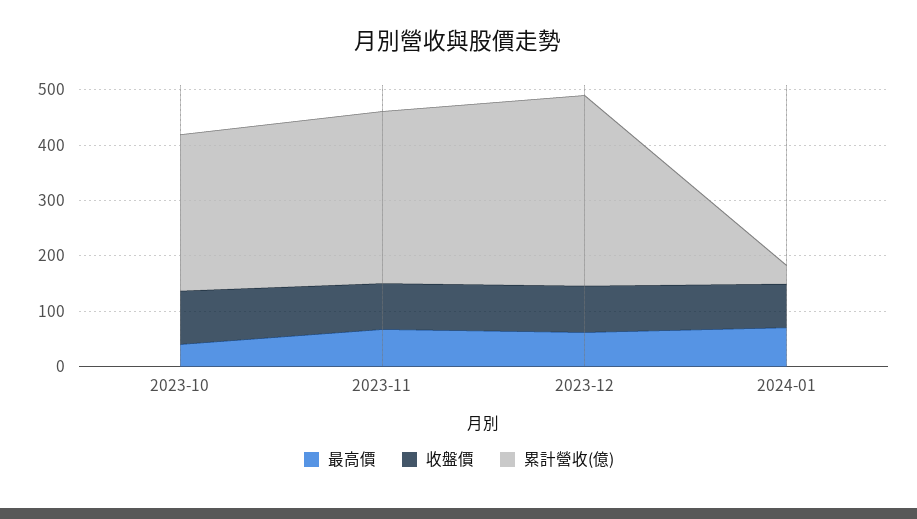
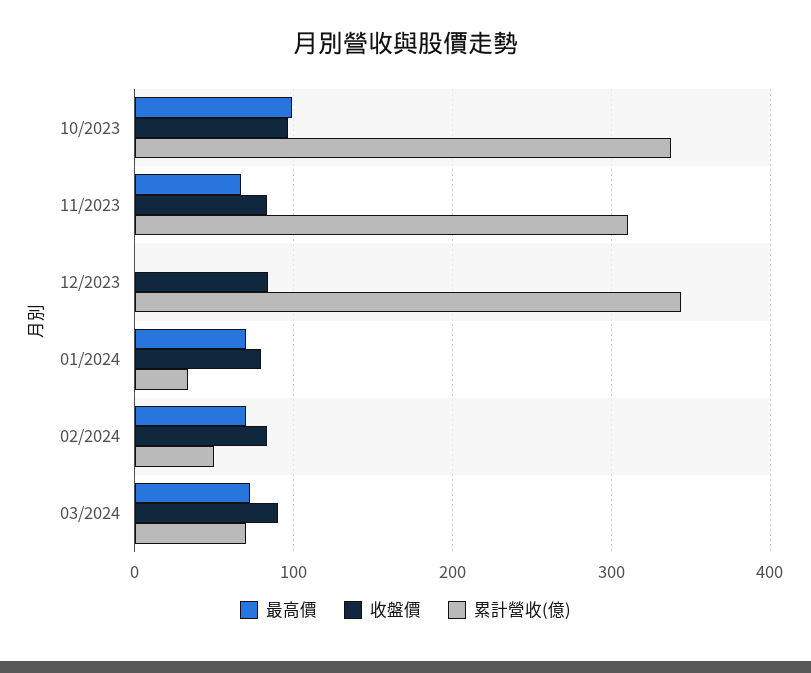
最高價, 2023-10: 40 -> 100
累計營收(億), 2023-10: 280 -> 340
最高價, 2023-12: 60 -> 0
最高價, 02/2024: none -> 70
收盤價, 02/2024: none -> 80
累計營收(億), 02/2024: none -> 50
最高價, 03/2024: none -> 70
收盤價, 03/2024: none -> 90
累計營收(億), 03/2024: none -> 70

